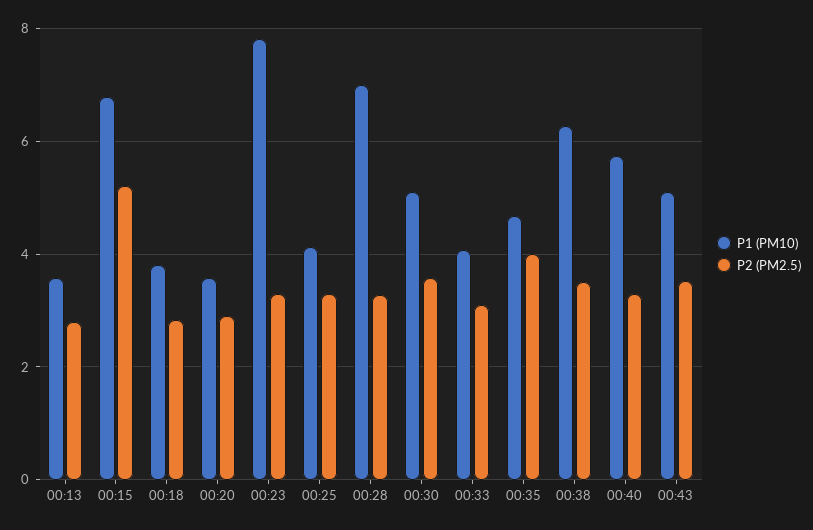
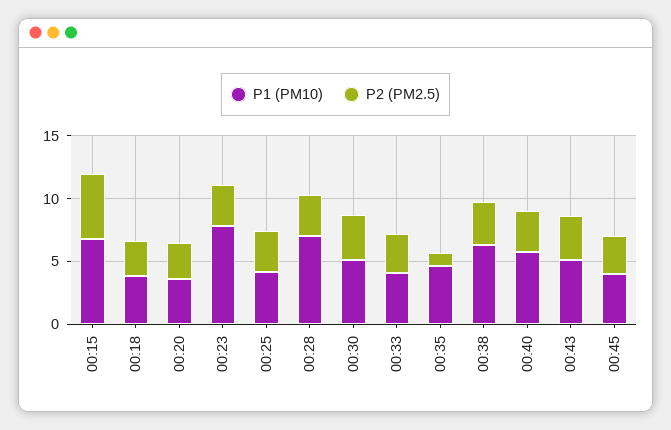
P1 (PM10), 00:13: 3.6 -> none
P2 (PM2.5), 00:13: 2.8 -> none
P2 (PM2.5), 00:35: 4 -> 1
P1 (PM10), 00:45: none -> 4
P2 (PM2.5), 00:45: none -> 3

